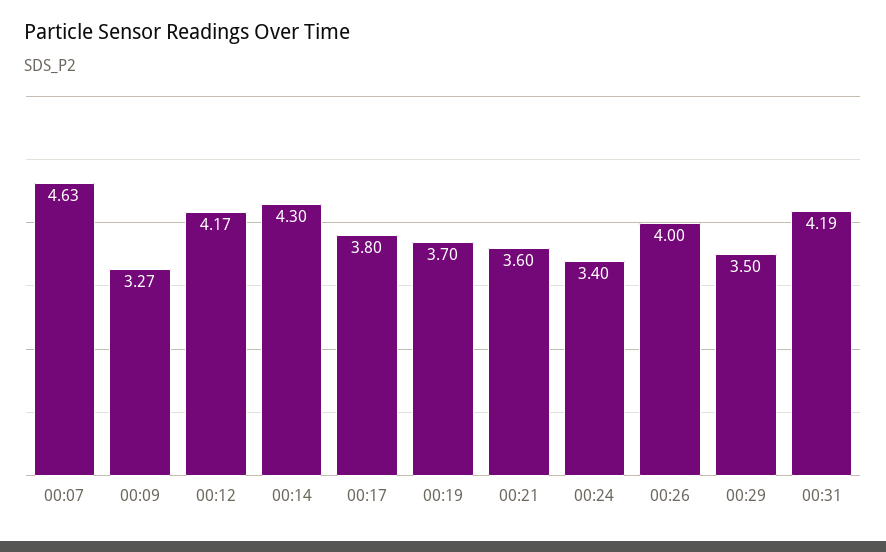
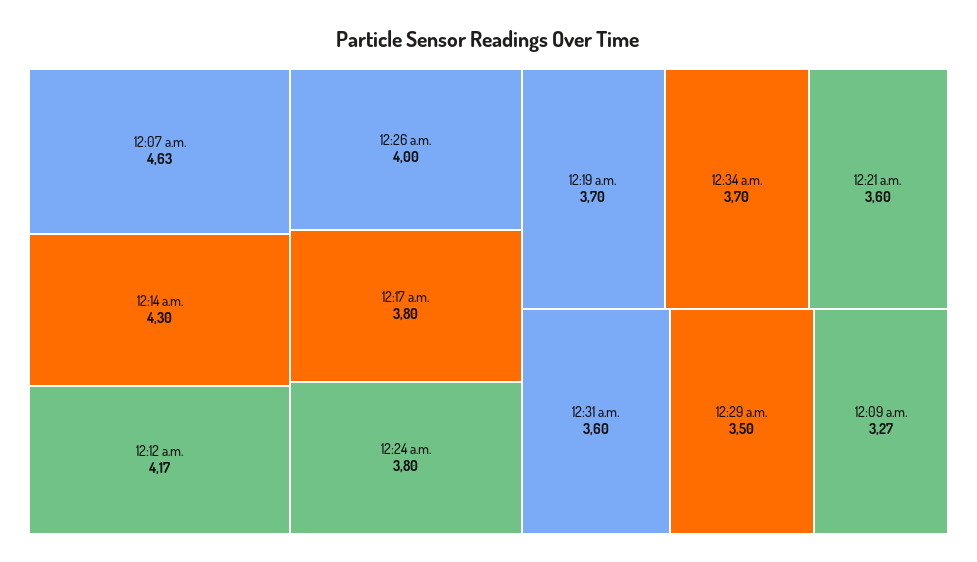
00:24: 3.4 -> 3.8
00:31: 4.19 -> 3.6
12:34 a.m.: none -> 3.7

